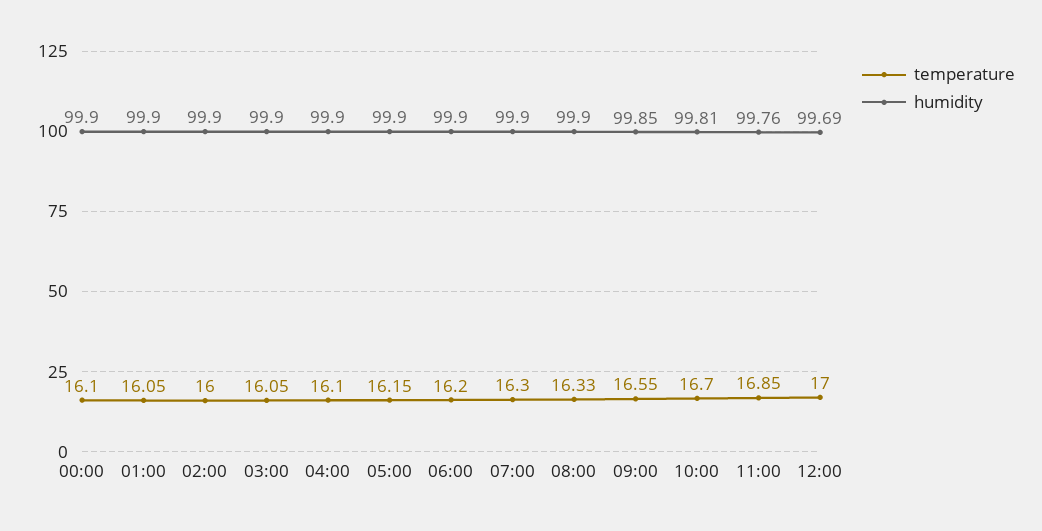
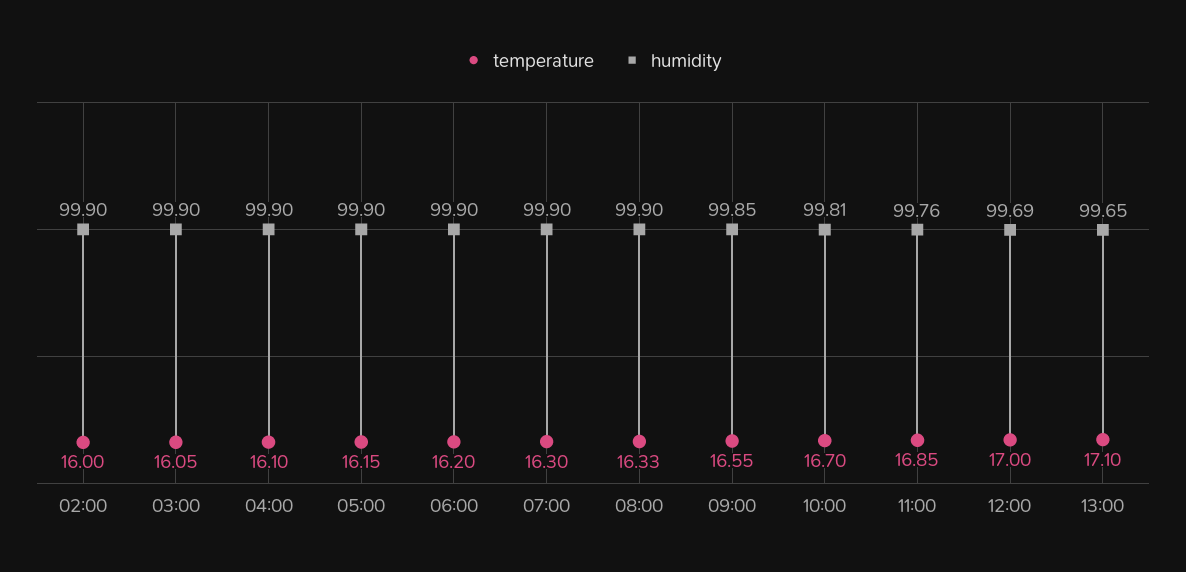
temperature, 00:00: 16.1 -> none
humidity, 00:00: 99.9 -> none
temperature, 01:00: 16.05 -> none
humidity, 01:00: 99.9 -> none
temperature, 13:00: none -> 17.1
humidity, 13:00: none -> 99.65

